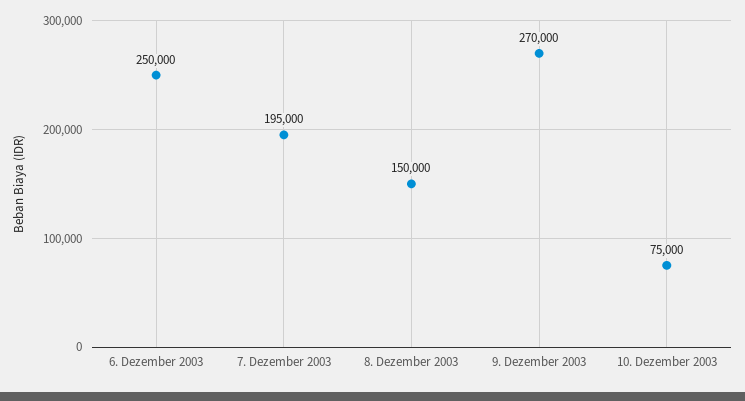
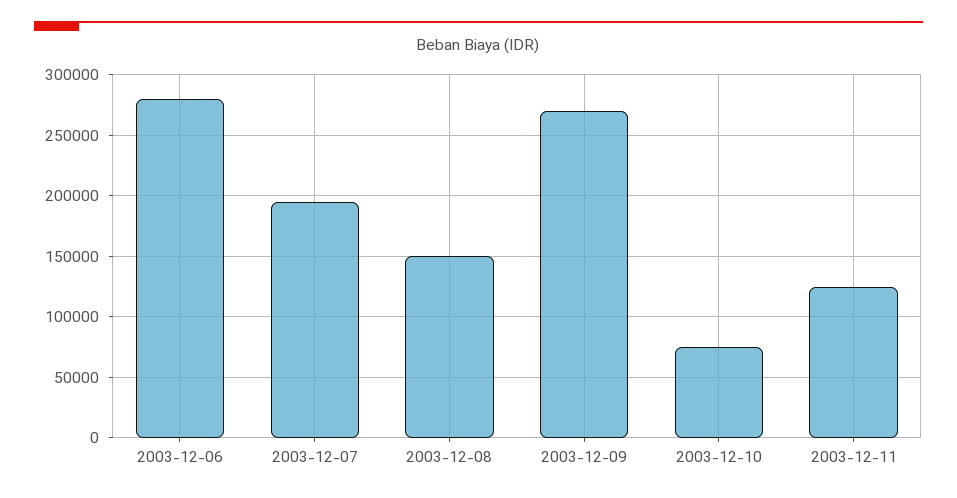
6. Dezember 2003: 250000 -> 280000
2003-12-11: none -> 125000

